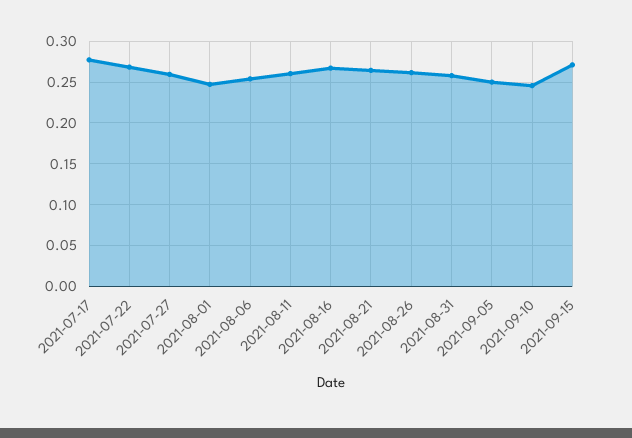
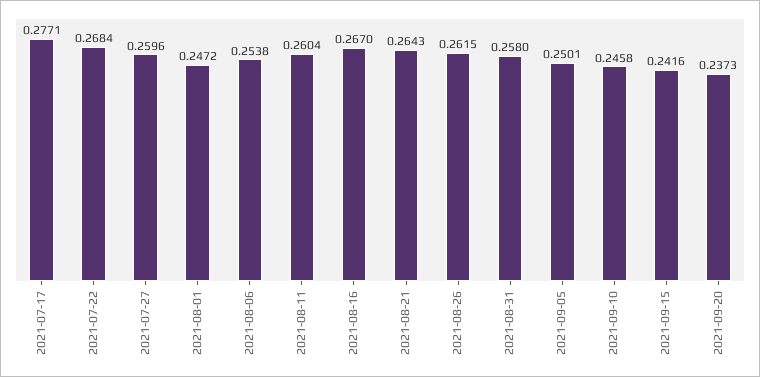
2021-09-15: 0.27 -> 0.2416
2021-09-20: none -> 0.2373

